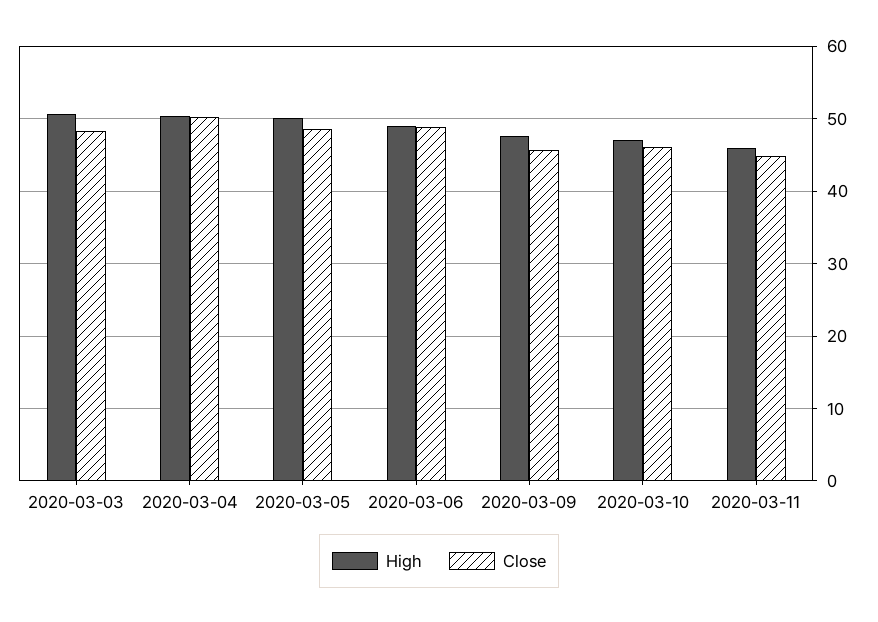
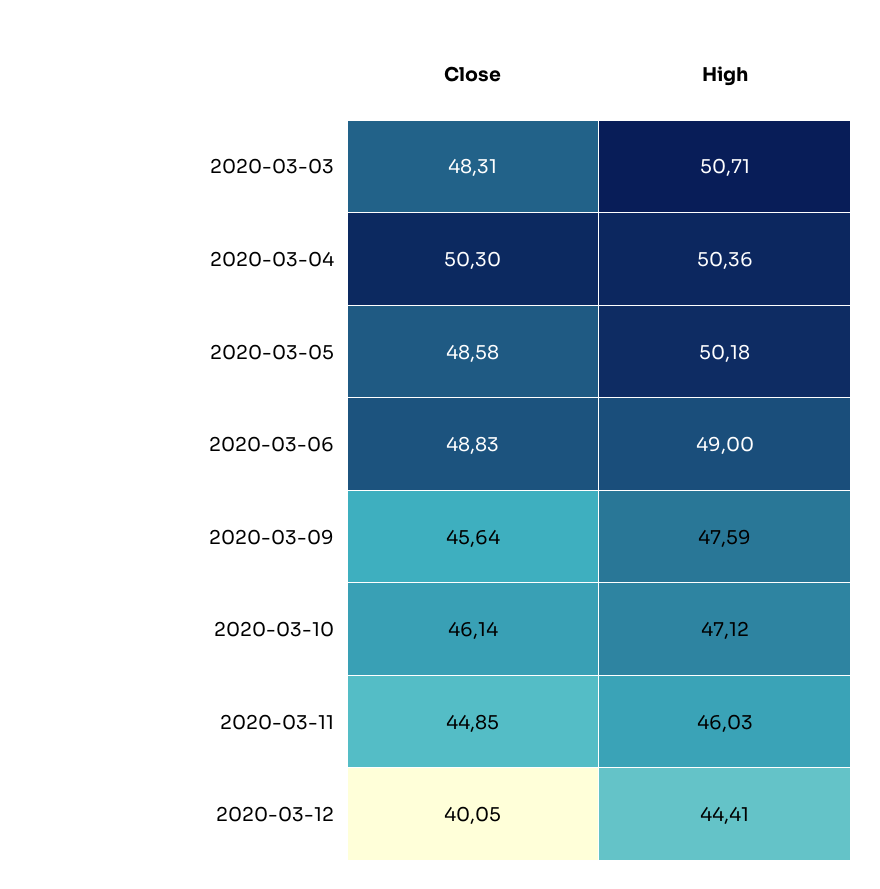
Close, 2020-03-12: none -> 40.05
High, 2020-03-12: none -> 44.41

